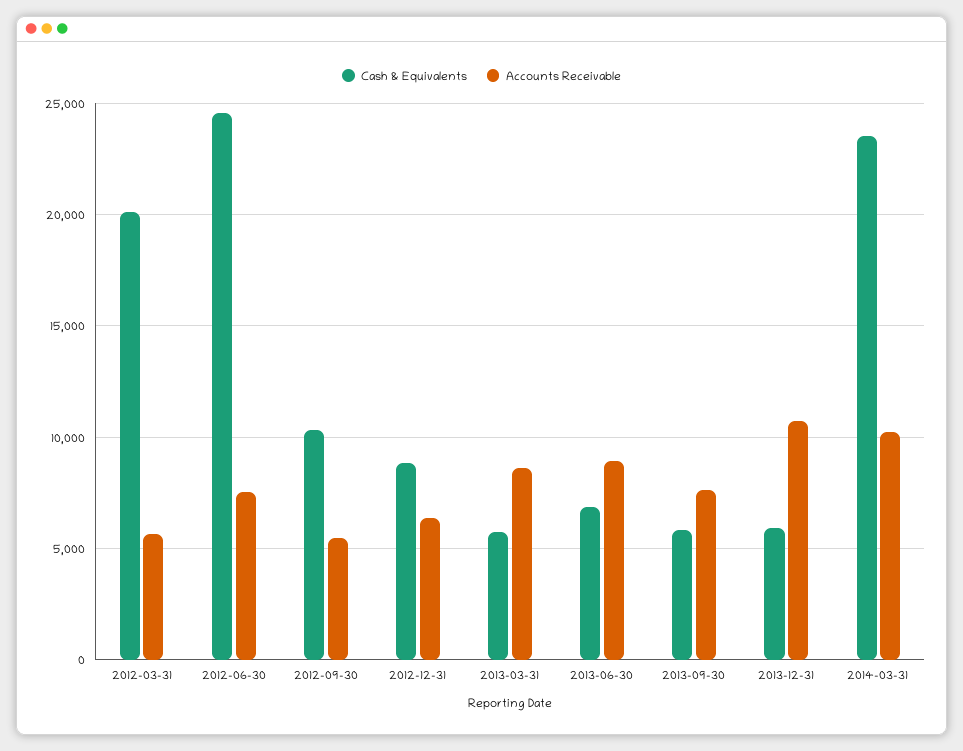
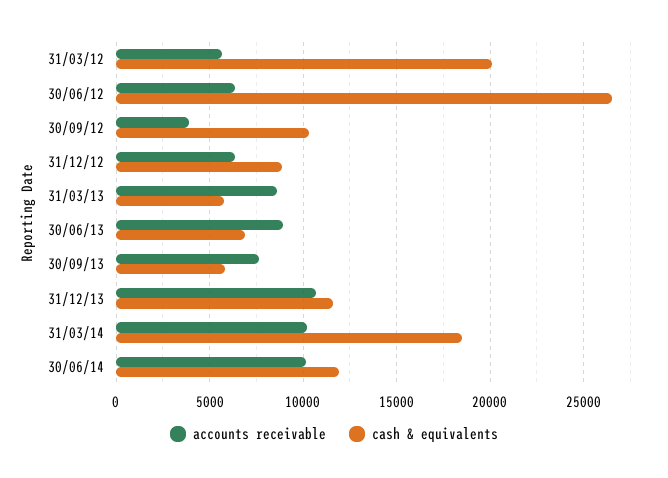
Cash & Equivalents, 2012-06-30: 24500 -> 26500
Accounts Receivable, 2012-06-30: 7500 -> 6500
Accounts Receivable, 2012-09-30: 5500 -> 4000
Cash & Equivalents, 2013-12-31: 6000 -> 11500
Cash & Equivalents, 2014-03-31: 23500 -> 18500
Accounts Receivable, 30/06/14: none -> 10000
Cash & Equivalents, 30/06/14: none -> 12000

